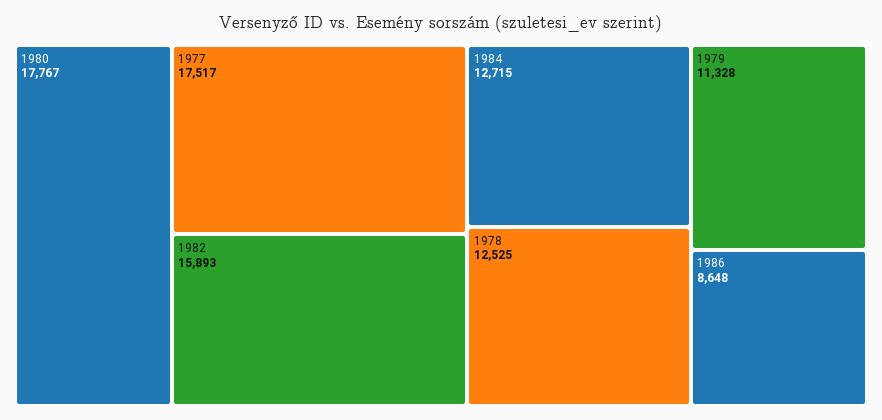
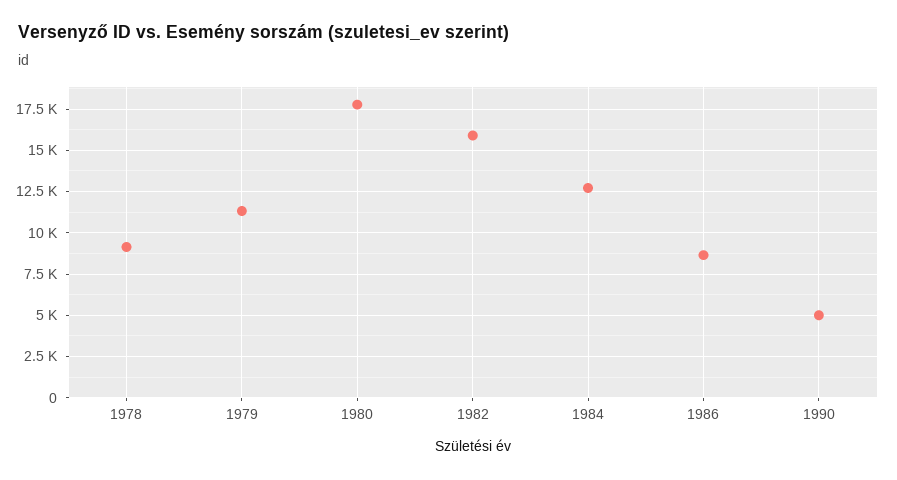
1977: 17517 -> none
1978: 12525 -> 9000
1990: none -> 5000

